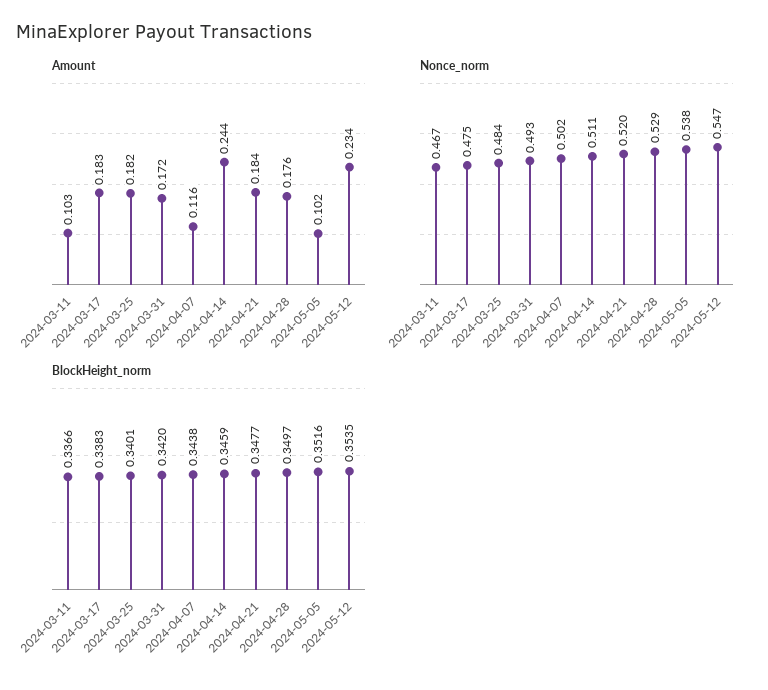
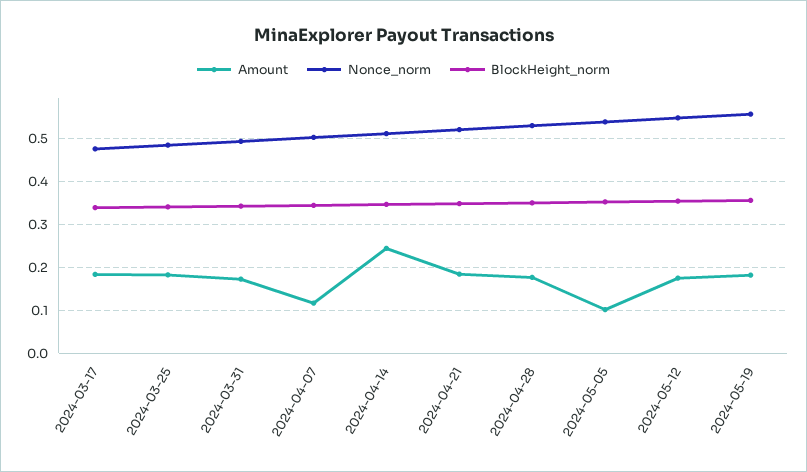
Amount, 2024-03-11: 0.103 -> none
Amount, 2024-05-12: 0.234 -> 0.18
Nonce_norm, 2024-03-11: 0.467 -> none
BlockHeight_norm, 2024-03-11: 0.3366 -> none
Amount, 2024-05-19: none -> 0.18
Nonce_norm, 2024-05-19: none -> 0.56
BlockHeight_norm, 2024-05-19: none -> 0.36

